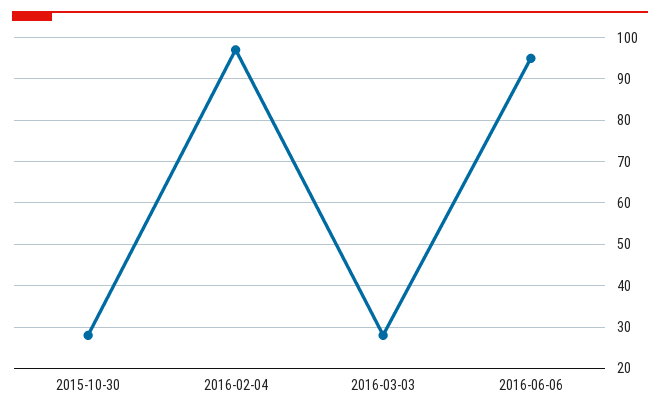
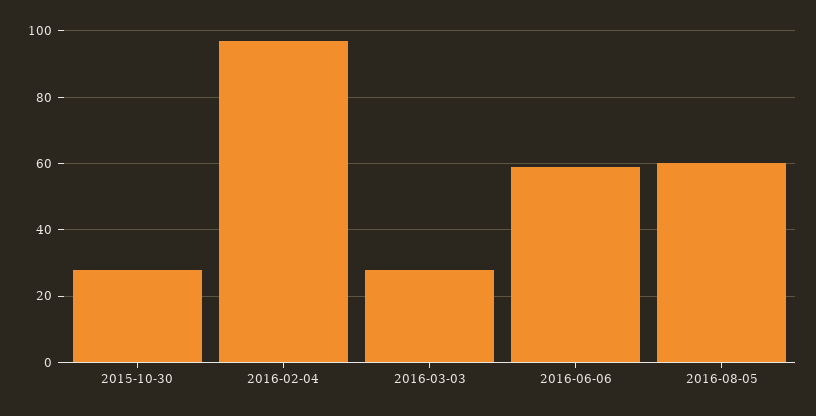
2016-06-06: 95 -> 60
2016-08-05: none -> 60

